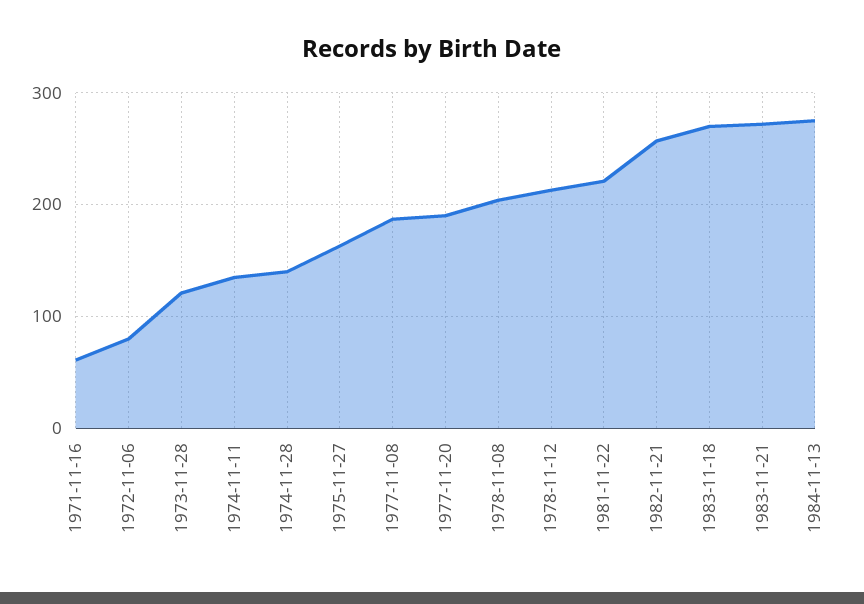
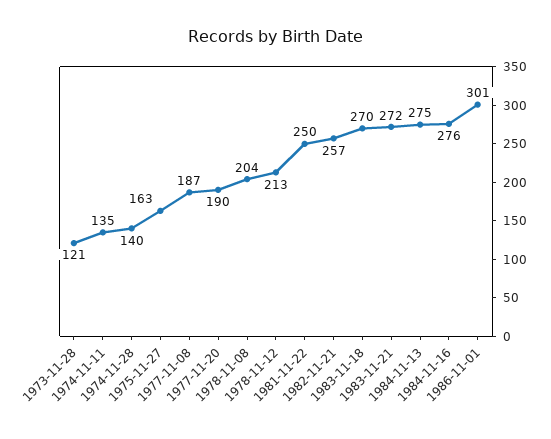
1971-11-16: 60 -> none
1972-11-06: 80 -> none
1981-11-22: 220 -> 250
1984-11-16: none -> 276
1986-11-01: none -> 301

